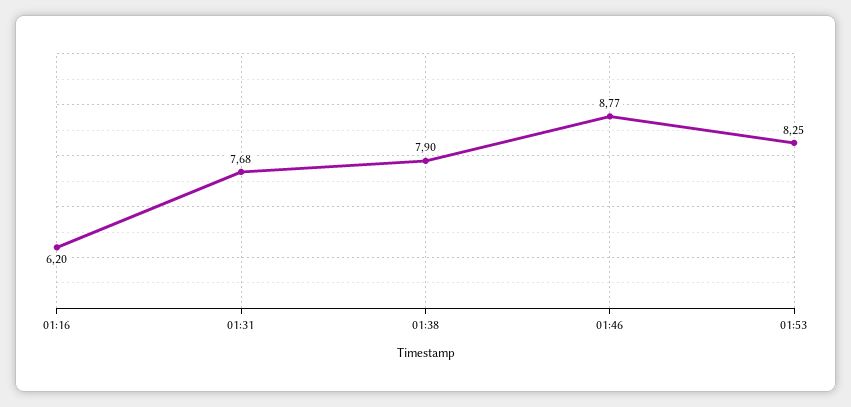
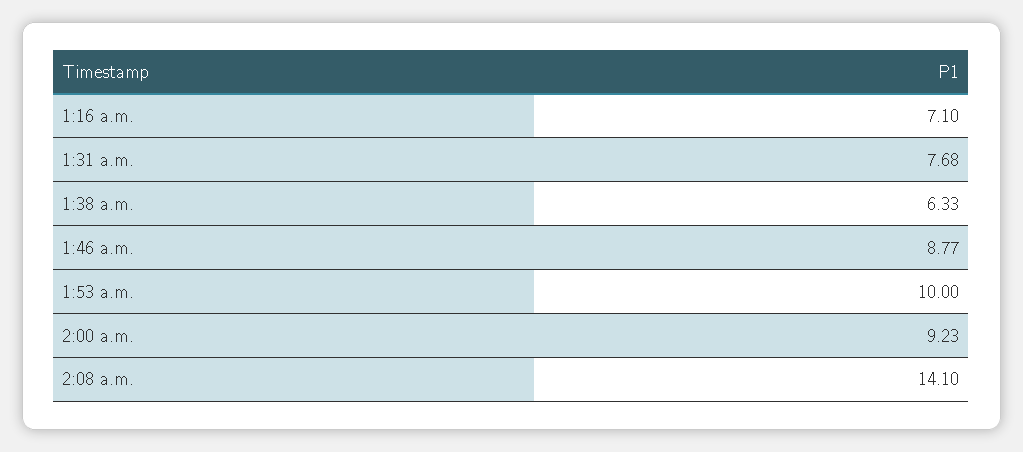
01:16: 6.2 -> 7.1
01:38: 7.9 -> 6.33
01:53: 8.25 -> 10
2:00 a.m.: none -> 9.23
2:08 a.m.: none -> 14.1

